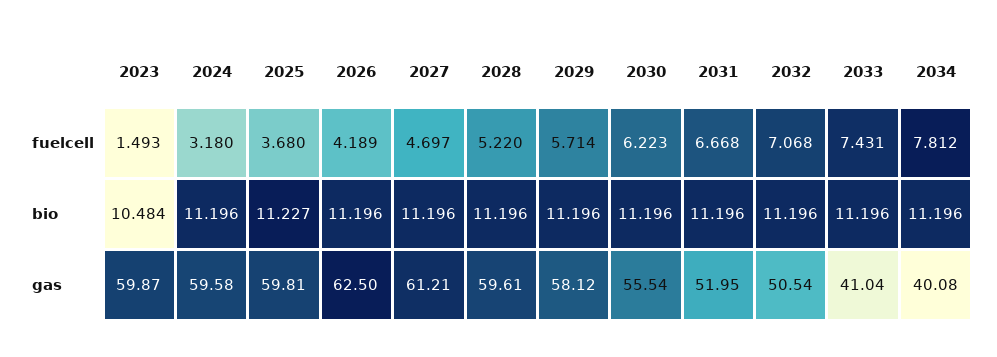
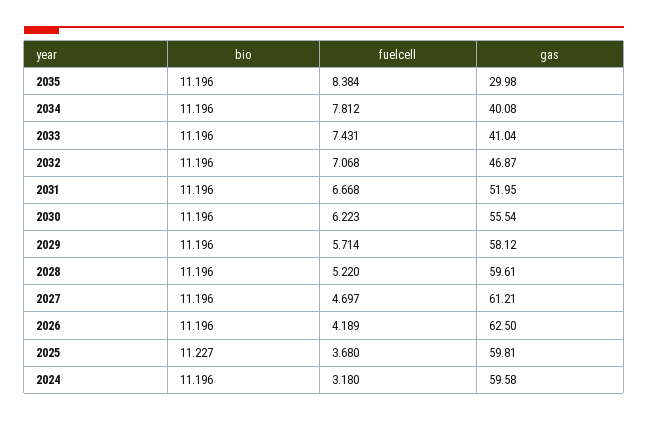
2023, fuelcell: 1.493 -> none
2023, bio: 10.484 -> none
2023, gas: 59.87 -> none
2032, gas: 50.54 -> 46.87
2035, bio: none -> 11.196
2035, fuelcell: none -> 8.384
2035, gas: none -> 29.98

